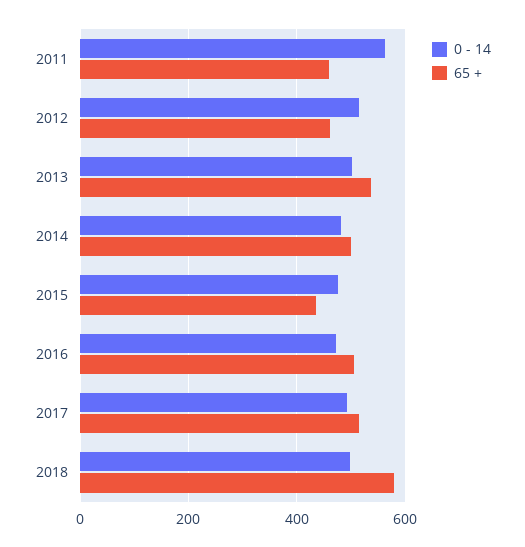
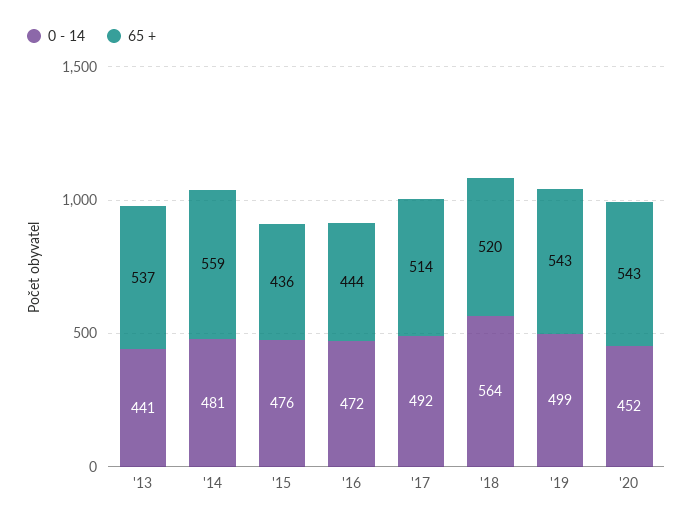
0 - 14, 2011: 560 -> none
65 +, 2011: 460 -> none
0 - 14, 2012: 520 -> none
65 +, 2012: 460 -> none
0 - 14, 2013: 500 -> 441
65 +, 2014: 500 -> 559
65 +, 2016: 500 -> 444
0 - 14, 2018: 500 -> 564
65 +, 2018: 580 -> 520
0 - 14, '19: none -> 499
65 +, '19: none -> 543
0 - 14, '20: none -> 452
65 +, '20: none -> 543

